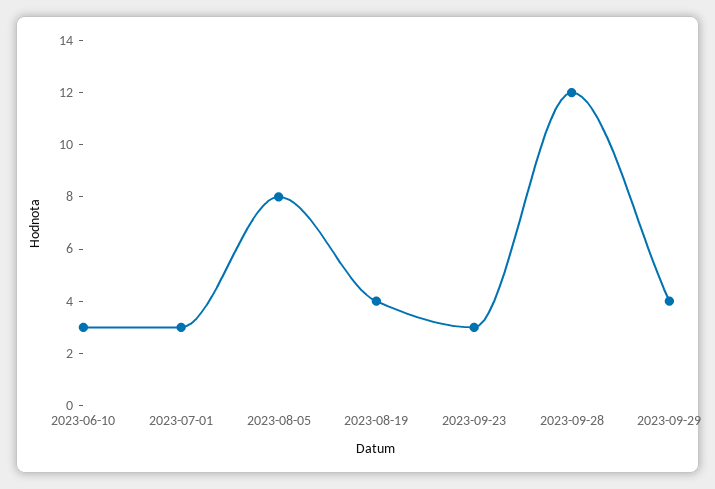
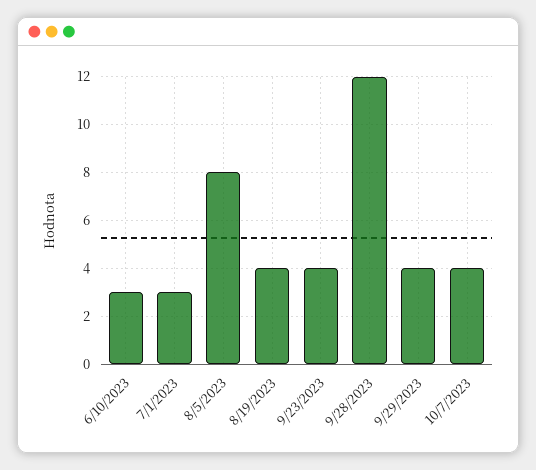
2023-09-23: 3 -> 4
10/7/2023: none -> 4

